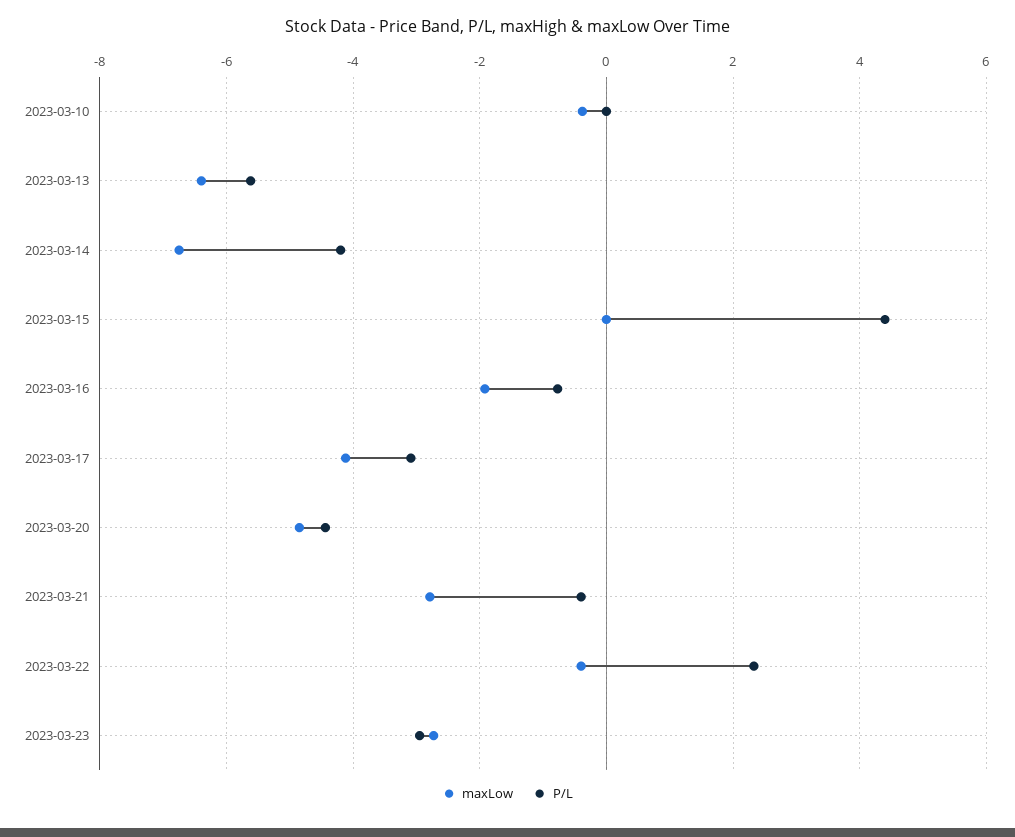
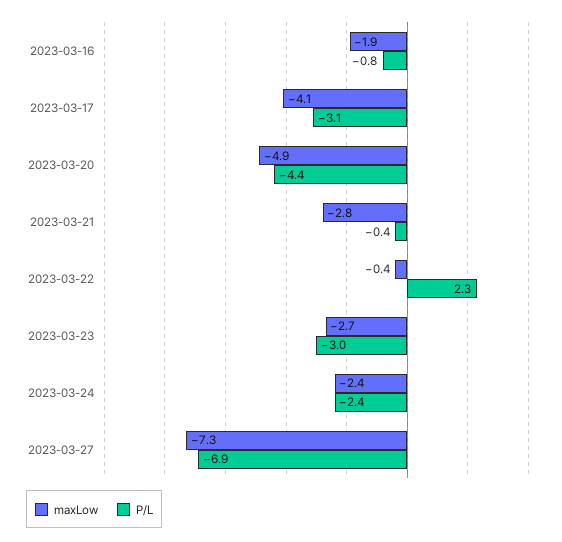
maxLow, 2023-03-10: -0.4 -> none
P/L, 2023-03-10: 0 -> none
maxLow, 2023-03-13: -6.4 -> none
P/L, 2023-03-13: -5.6 -> none
maxLow, 2023-03-14: -6.8 -> none
P/L, 2023-03-14: -4.2 -> none
maxLow, 2023-03-15: 0 -> none
P/L, 2023-03-15: 4.4 -> none
maxLow, 2023-03-24: none -> -2.4
P/L, 2023-03-24: none -> -2.4
maxLow, 2023-03-27: none -> -7.3
P/L, 2023-03-27: none -> -6.9

